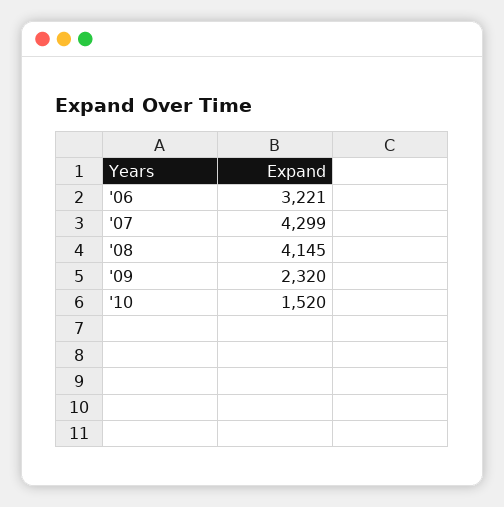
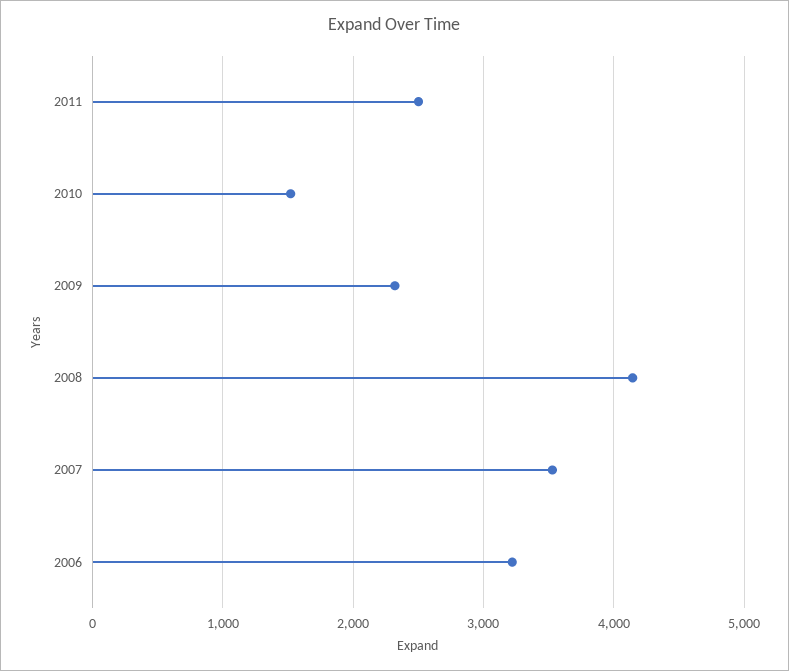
'07: 4299 -> 3500
2011: none -> 2500

